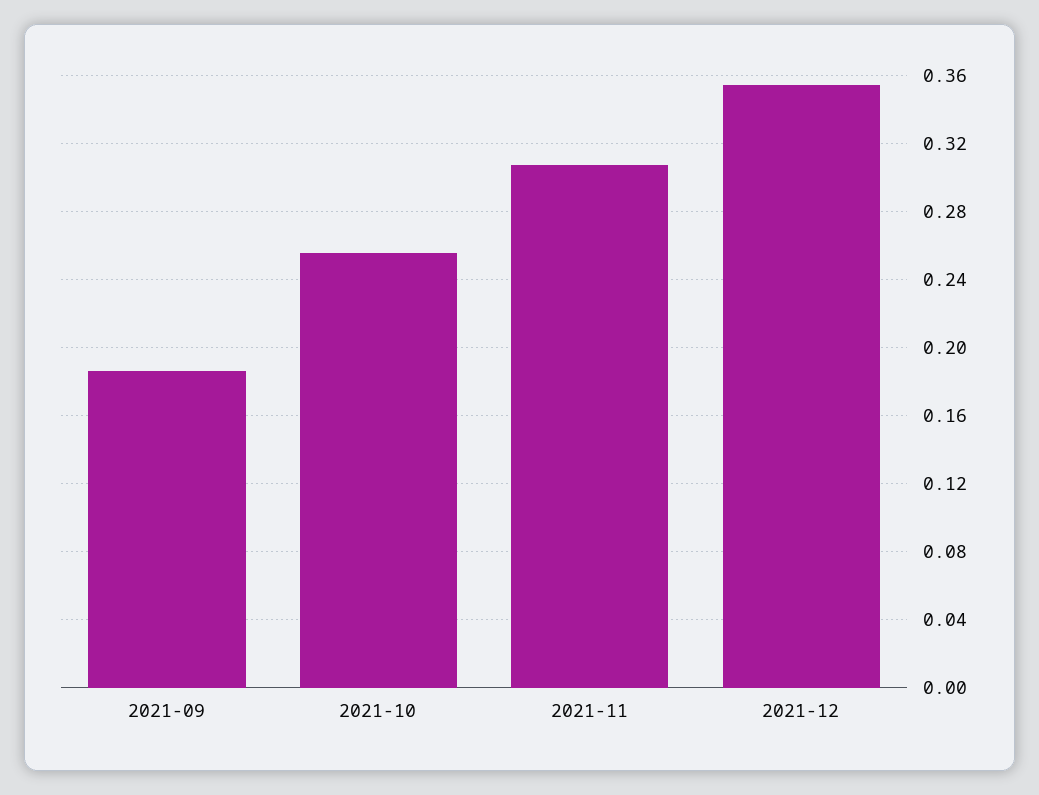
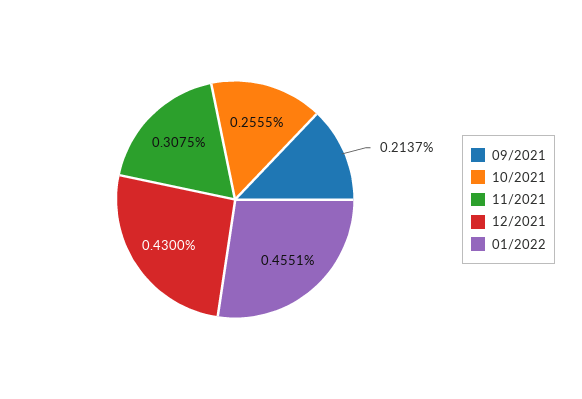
2021-09: 0.185 -> 0.2137
2021-12: 0.355 -> 0.43
01/2022: none -> 0.4551

